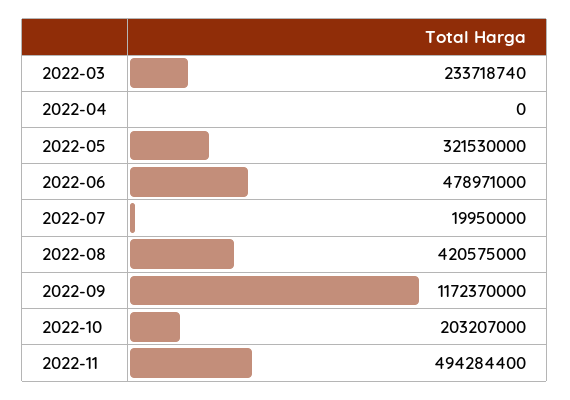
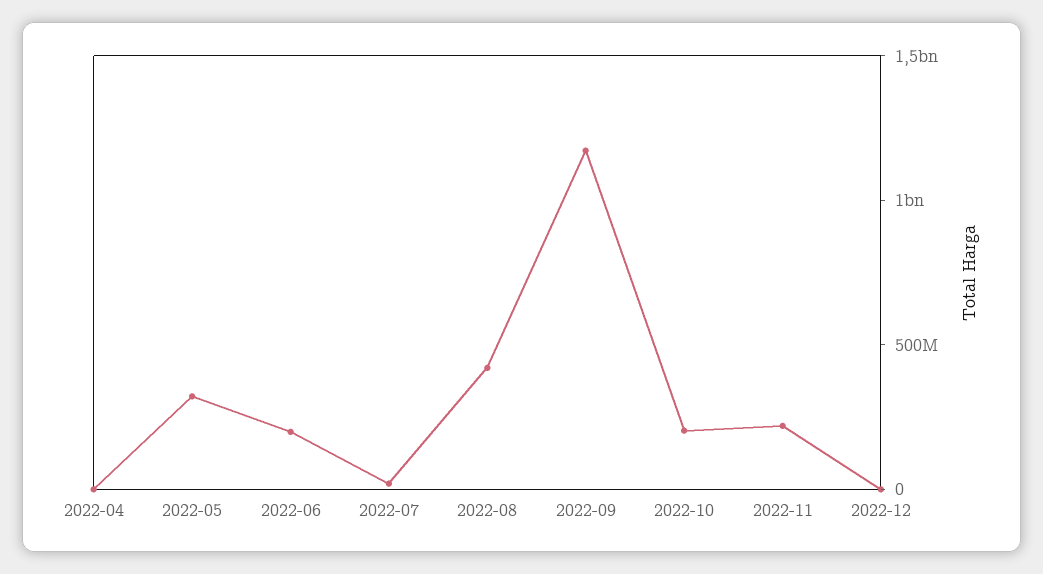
2022-03: 233718740 -> none
2022-06: 478971000 -> 200000000
2022-11: 494284400 -> 200000000
2022-12: none -> 0

